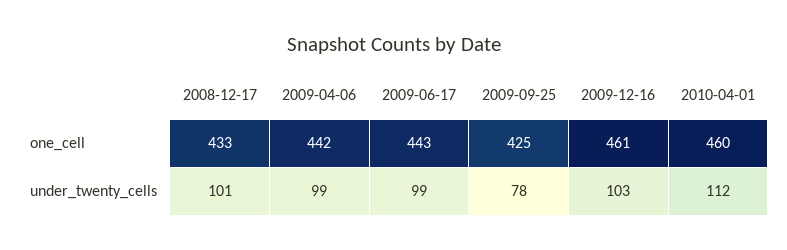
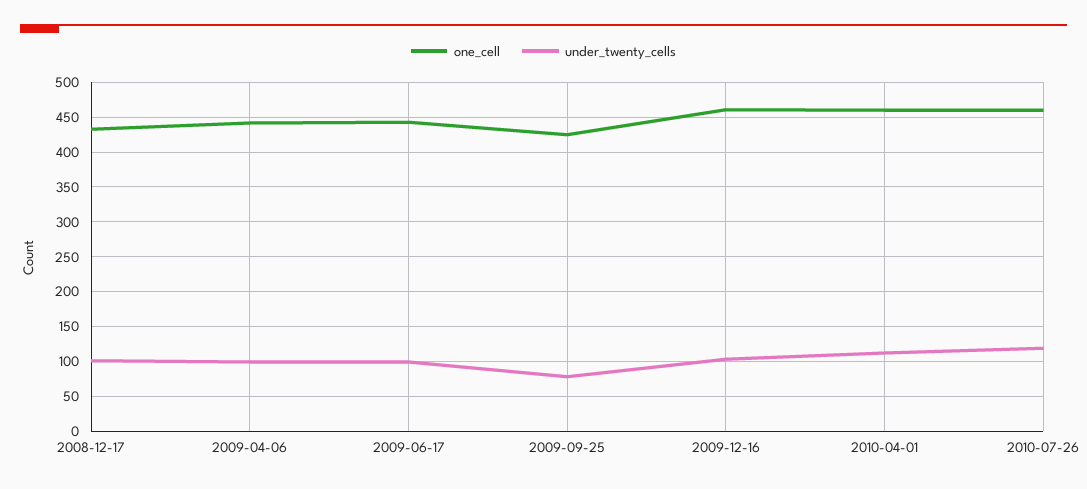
one_cell, 2010-07-26: none -> 460
under_twenty_cells, 2010-07-26: none -> 120

